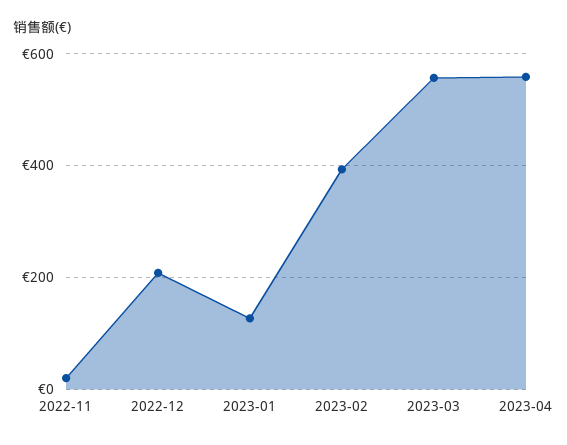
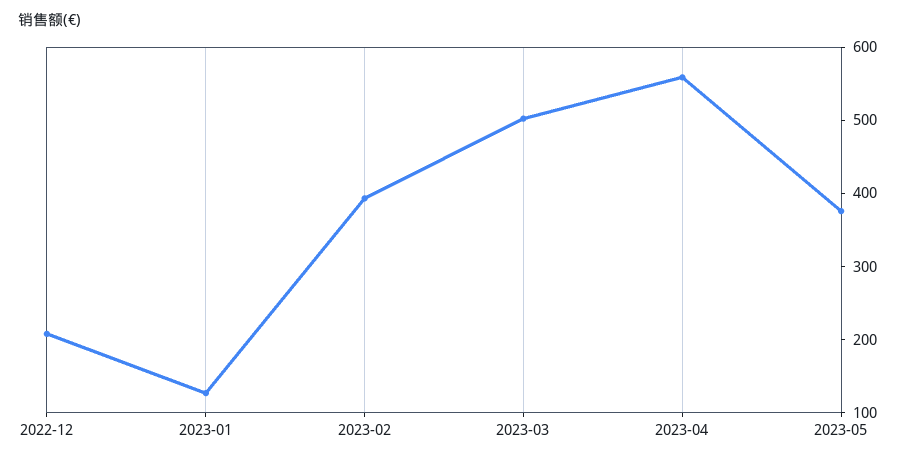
2022-11: 20 -> none
2023-03: 560 -> 500
2023-05: none -> 380

